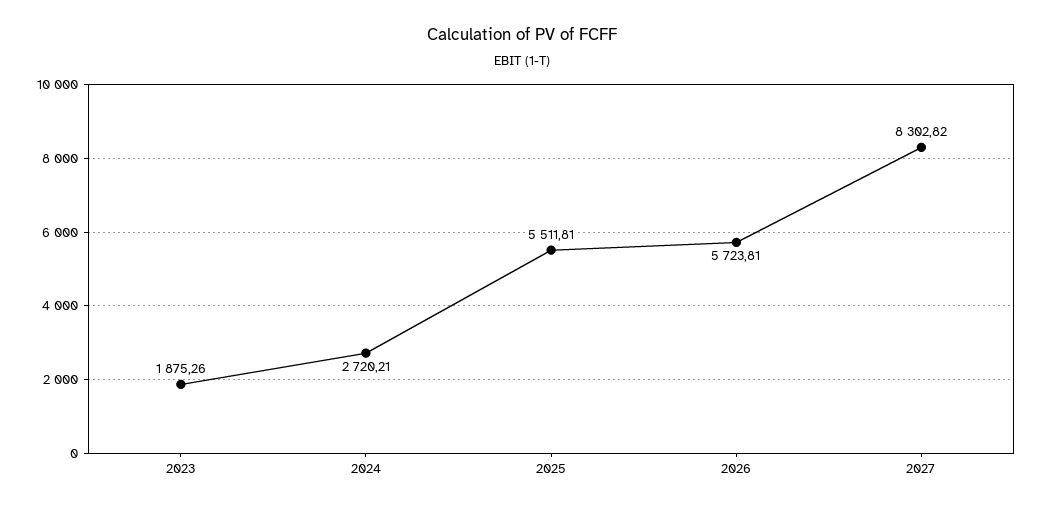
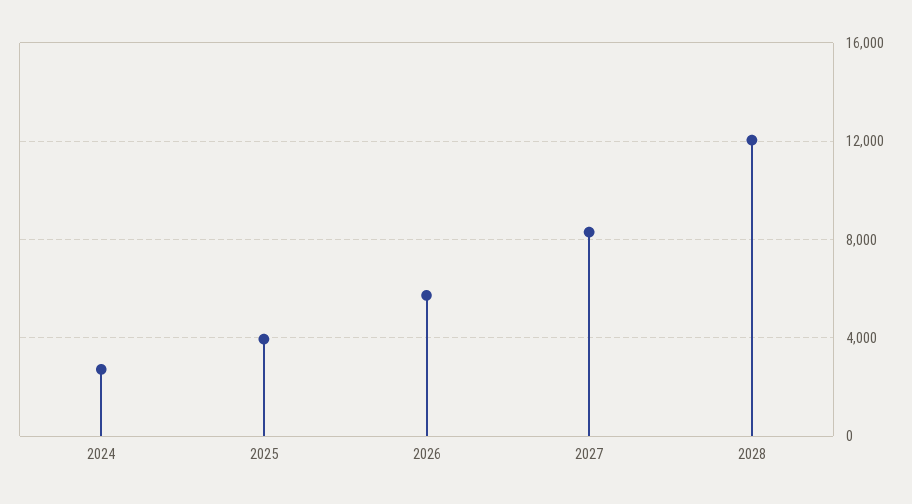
2023: 1875.26 -> none
2025: 5511.81 -> 4000
2028: none -> 12000

